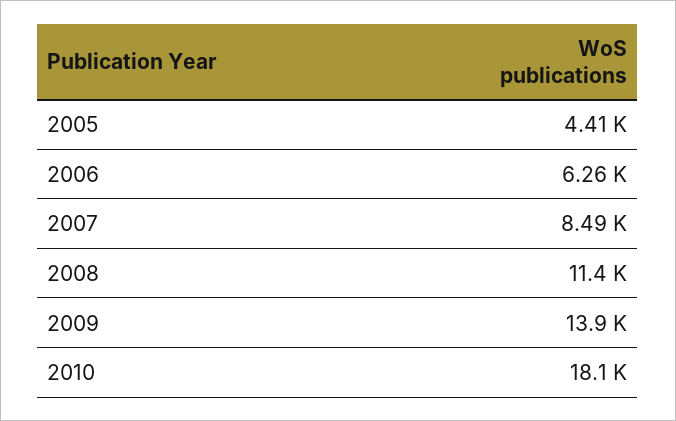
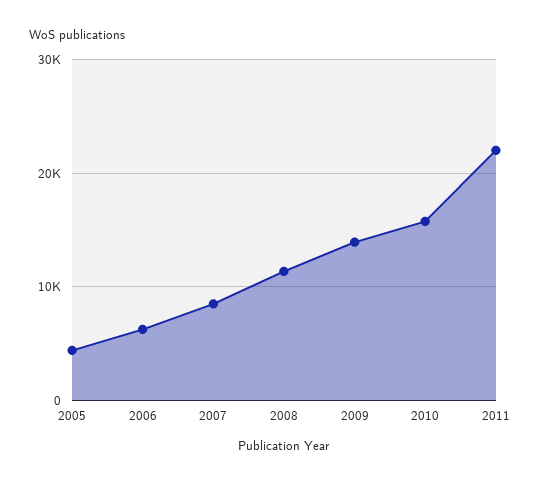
2010: 18100 -> 16000
2011: none -> 22000

